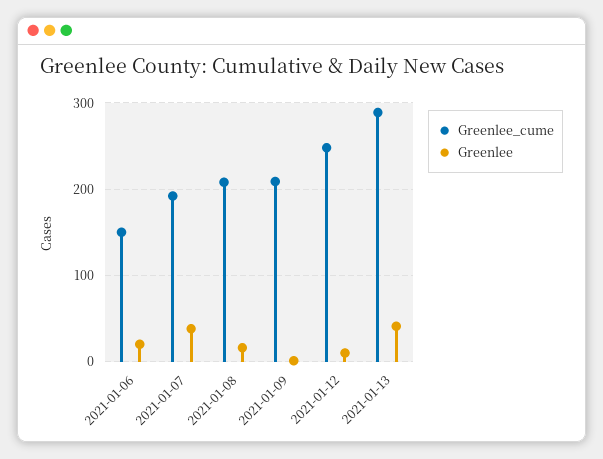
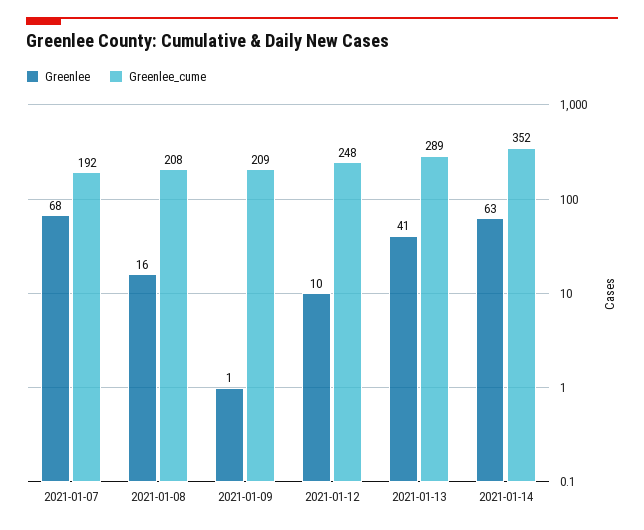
Greenlee_cume, 2021-01-06: 150 -> none
Greenlee, 2021-01-06: 20 -> none
Greenlee, 2021-01-07: 40 -> 68
Greenlee, 2021-01-14: none -> 63
Greenlee_cume, 2021-01-14: none -> 352

